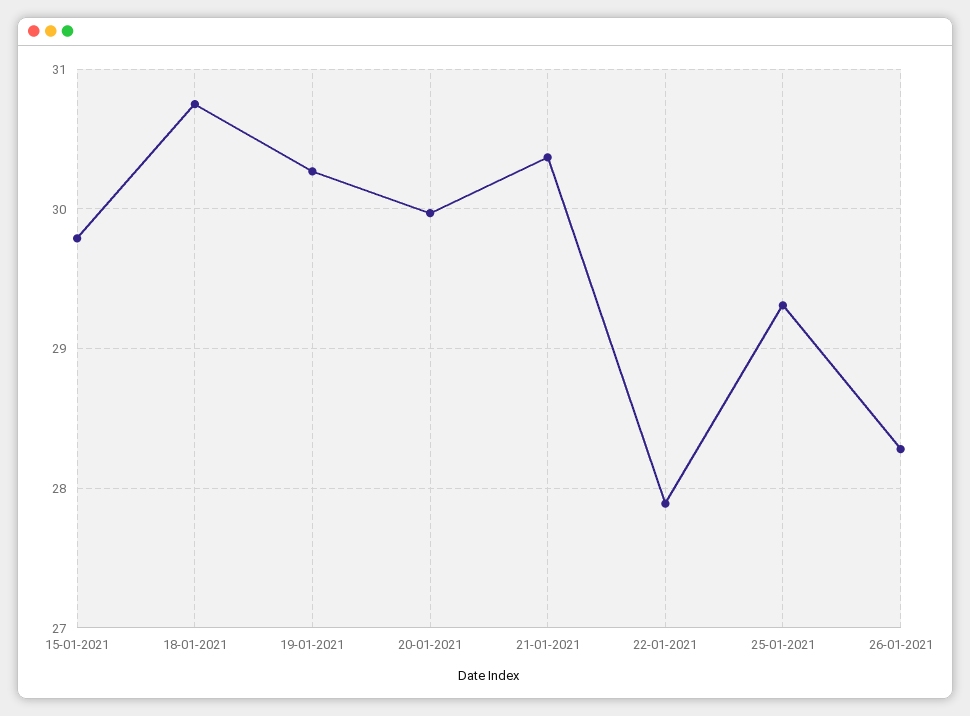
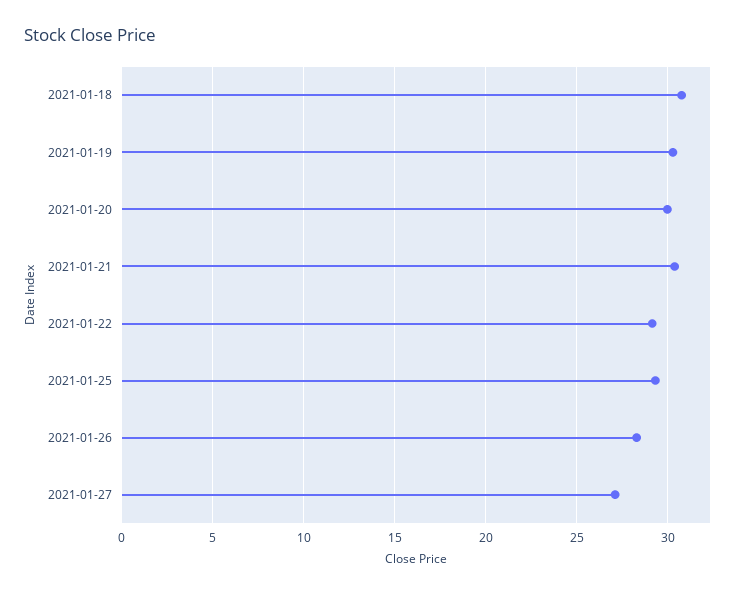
15-01-2021: 29.8 -> none
22-01-2021: 27.9 -> 29
2021-01-27: none -> 27

